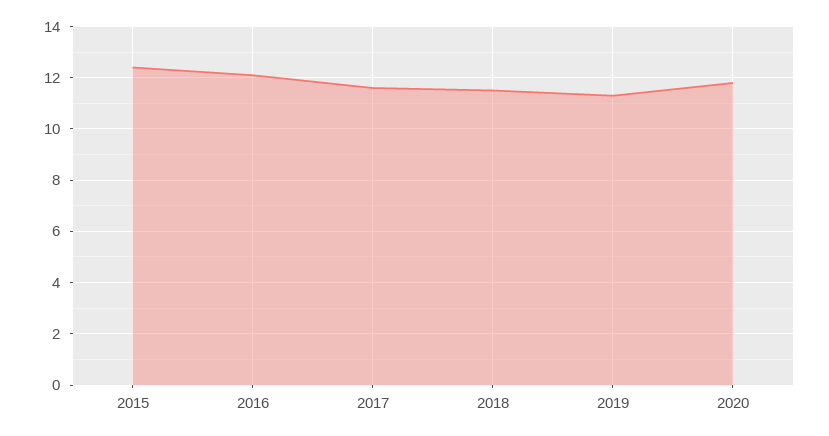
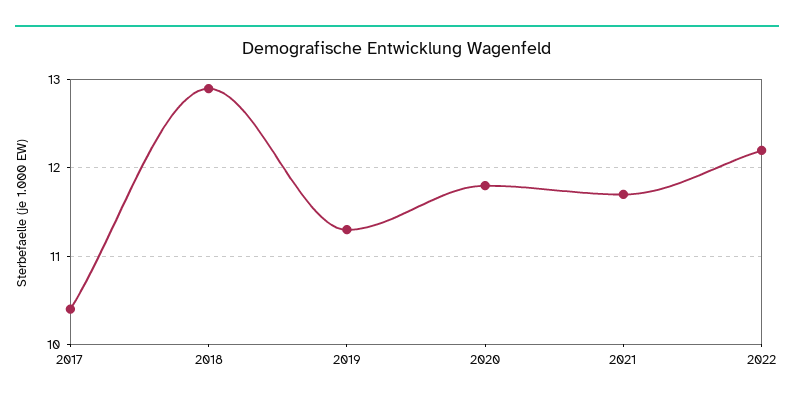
2015: 12.5 -> none
2016: 12 -> none
2017: 11.5 -> 10.4
2018: 11.5 -> 12.9
2021: none -> 11.7
2022: none -> 12.2

